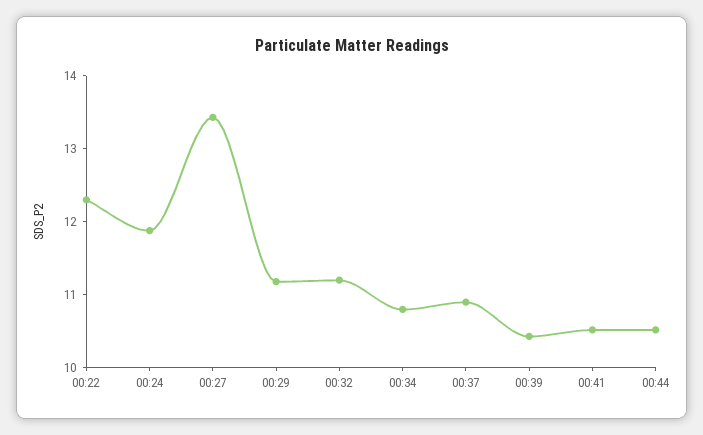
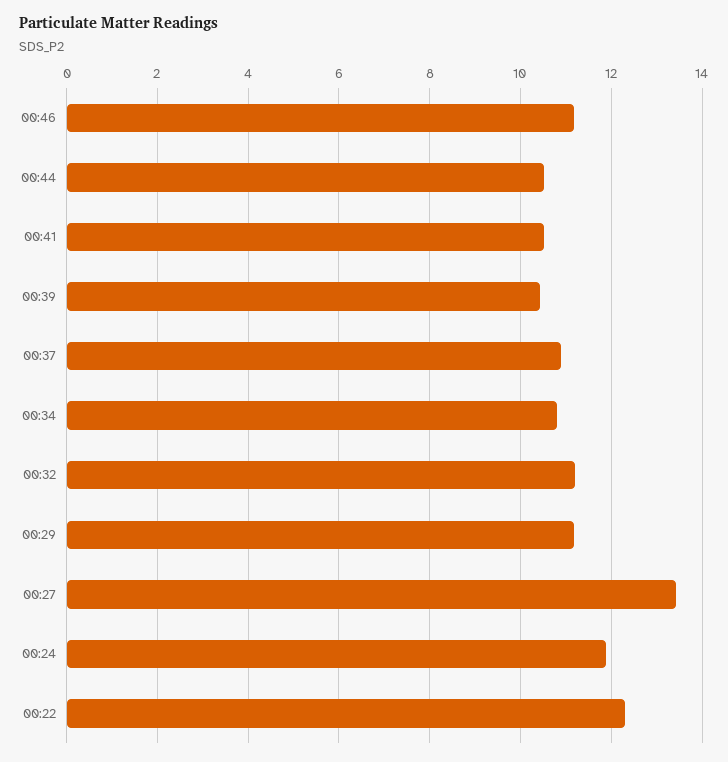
00:46: none -> 11.2

